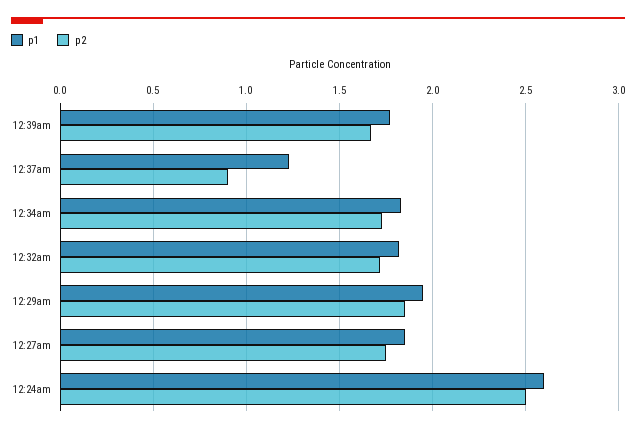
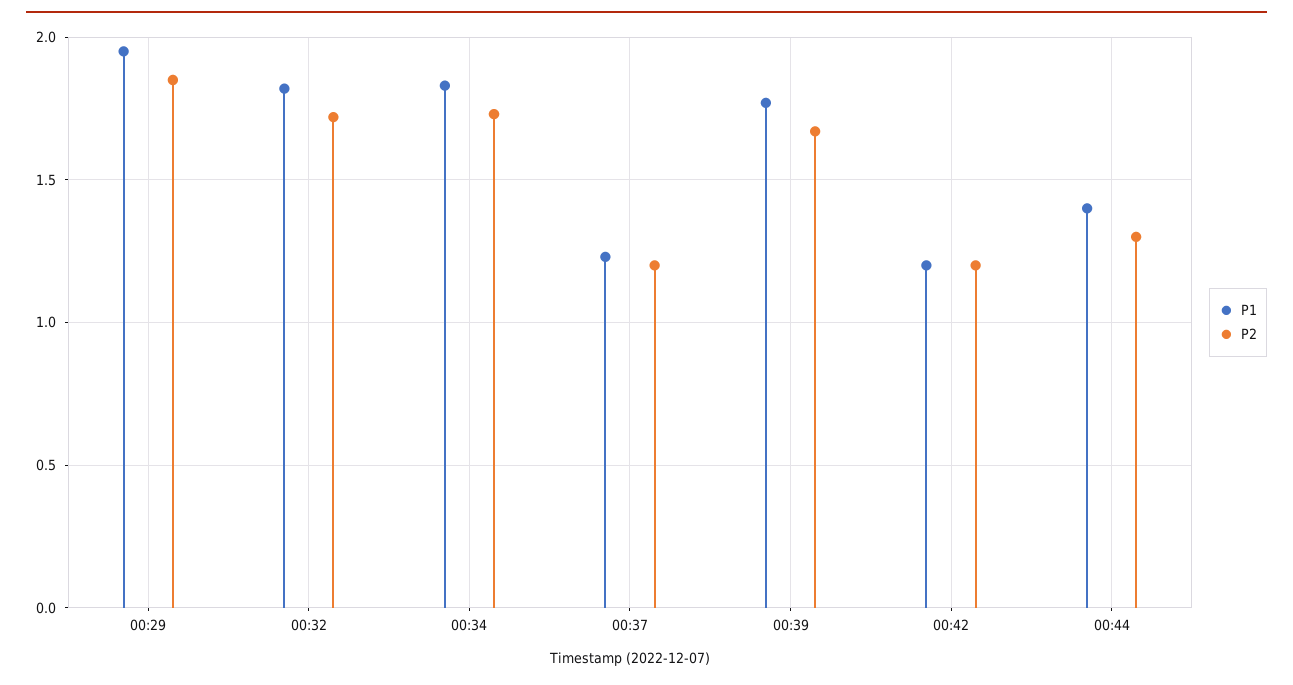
p2, 12:37am: 0.9 -> 1.2
p1, 12:27am: 1.85 -> none
p2, 12:27am: 1.75 -> none
p1, 12:24am: 2.6 -> none
p2, 12:24am: 2.5 -> none
p1, 00:42: none -> 1.2
p2, 00:42: none -> 1.2
p1, 00:44: none -> 1.4
p2, 00:44: none -> 1.3

